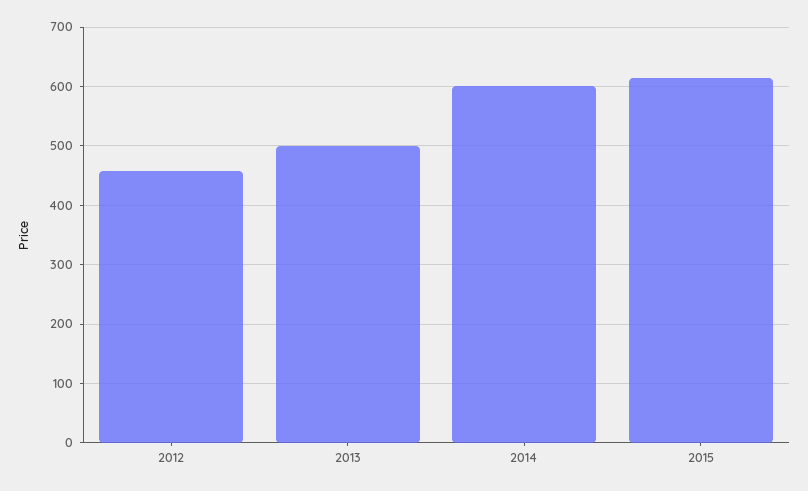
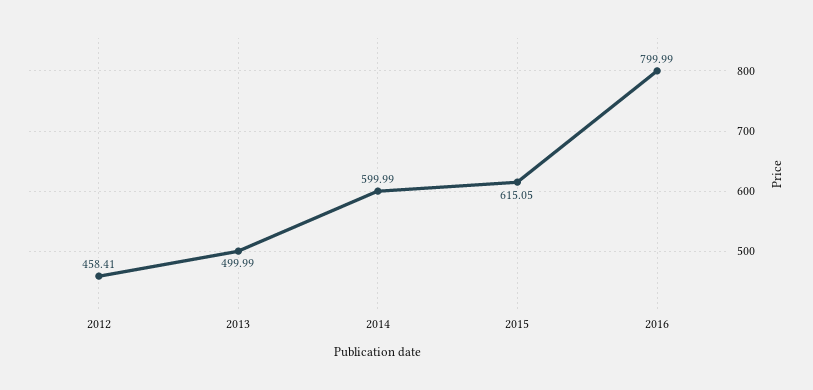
2016: none -> 799.99

